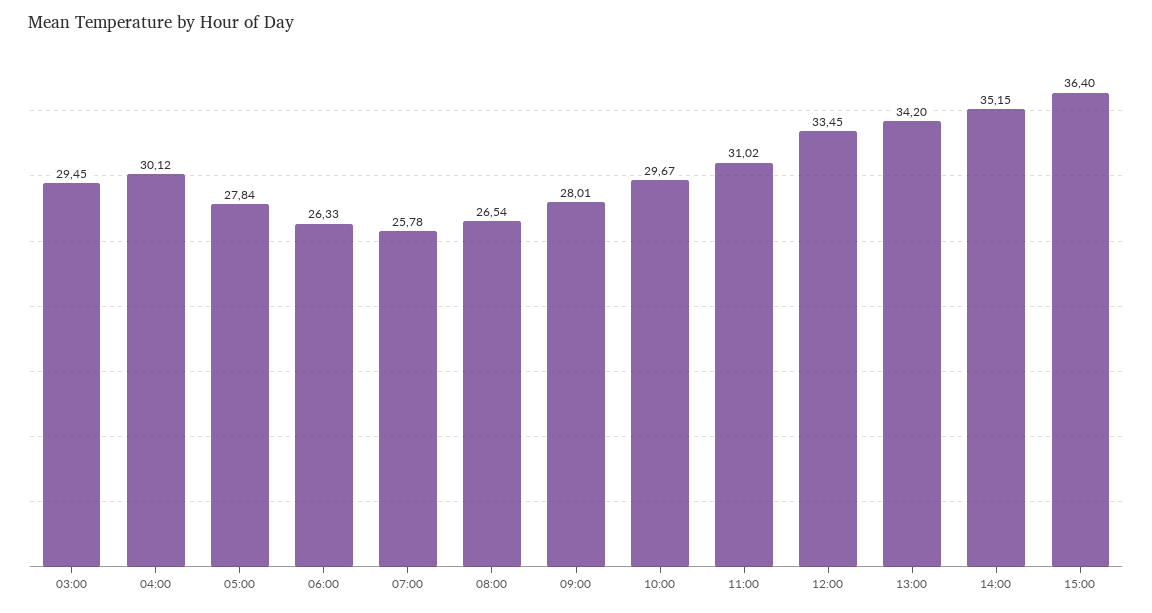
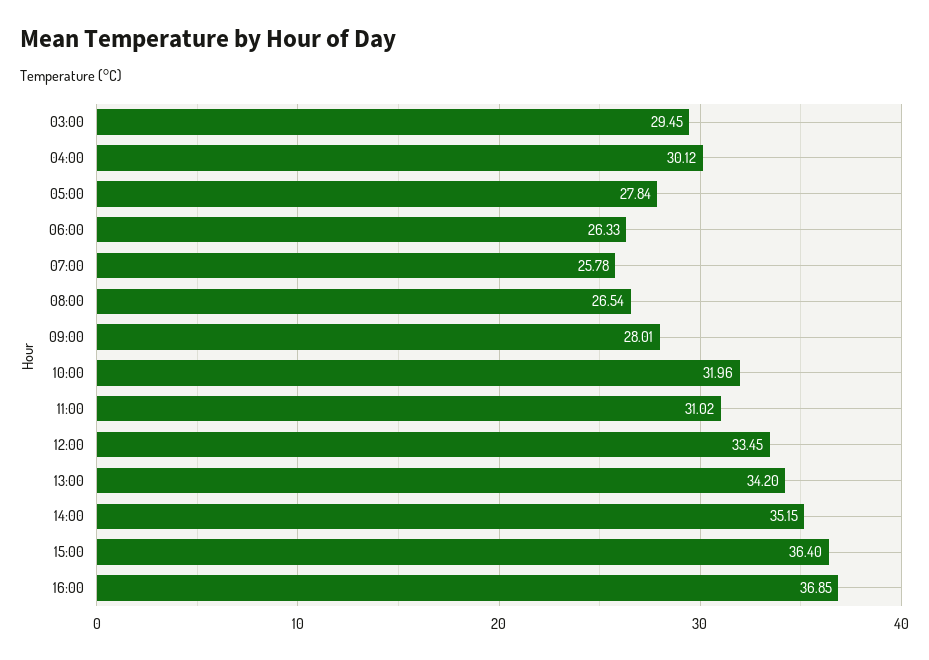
10:00: 29.67 -> 31.96
16:00: none -> 36.85

